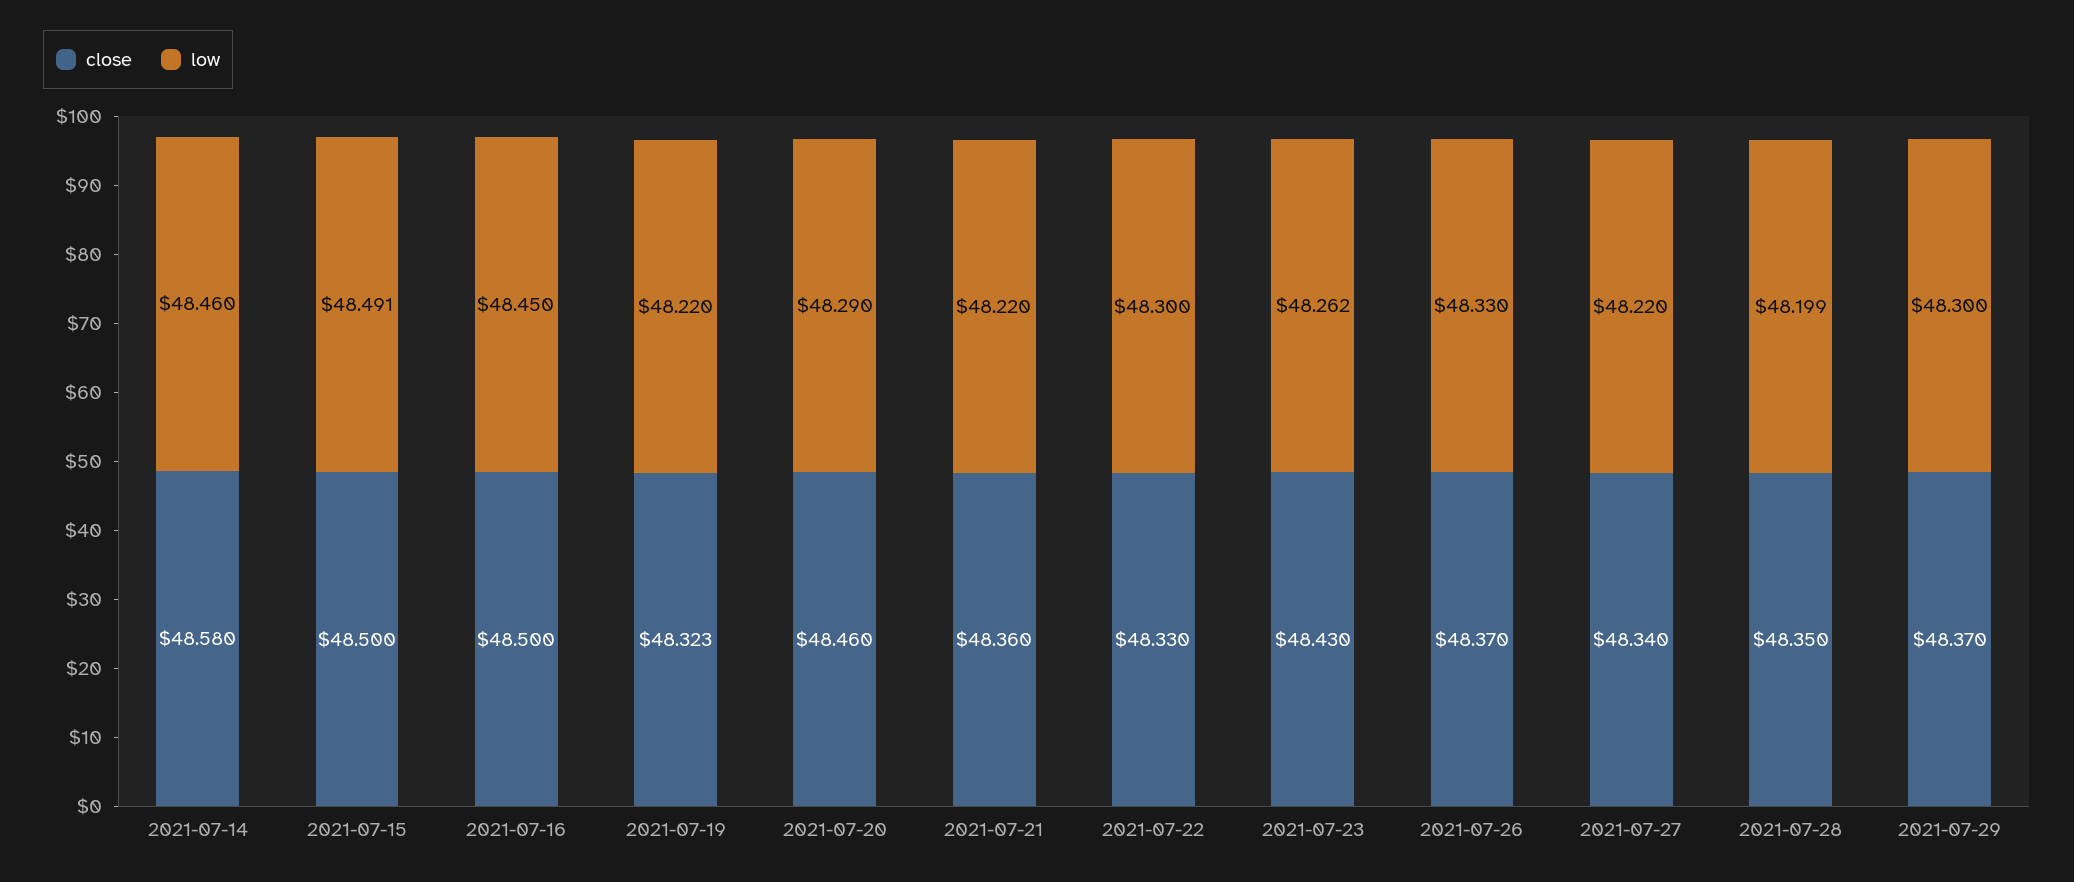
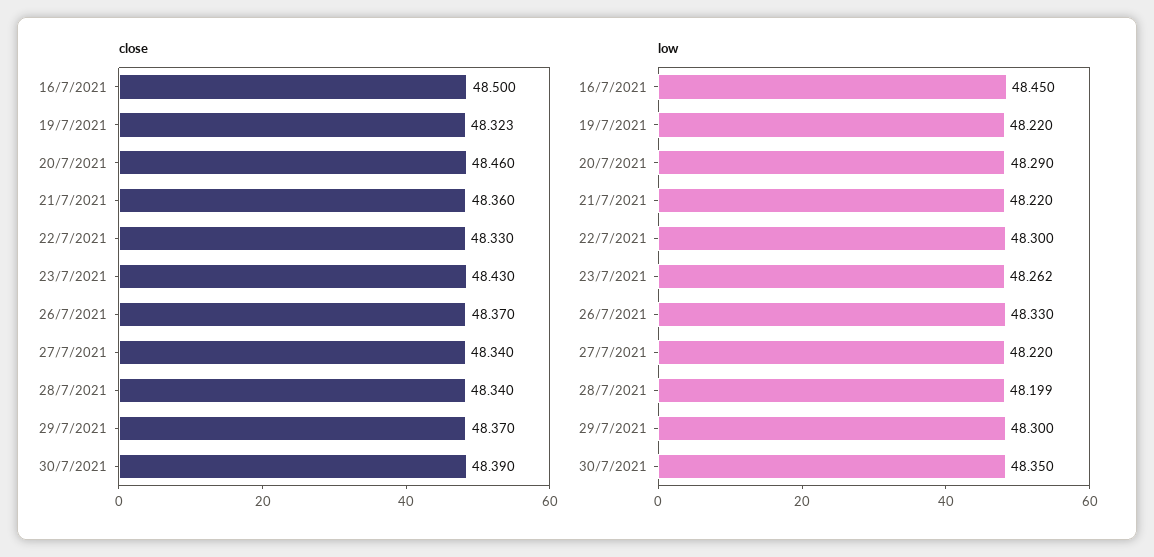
close, 2021-07-14: 48.58 -> none
low, 2021-07-14: 48.46 -> none
close, 2021-07-15: 48.5 -> none
low, 2021-07-15: 48.491 -> none
close, 2021-07-28: 48.35 -> 48.34
close, 30/7/2021: none -> 48.39
low, 30/7/2021: none -> 48.35

